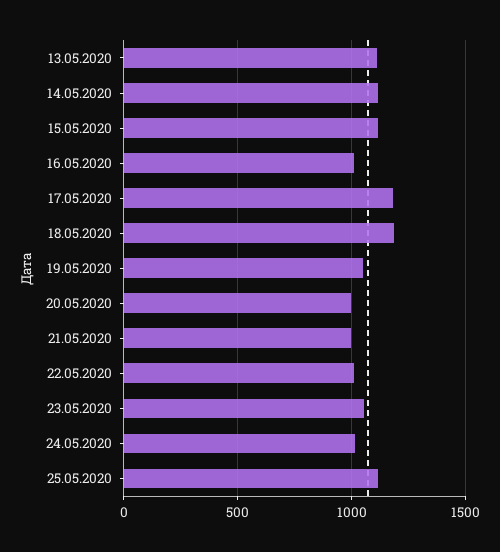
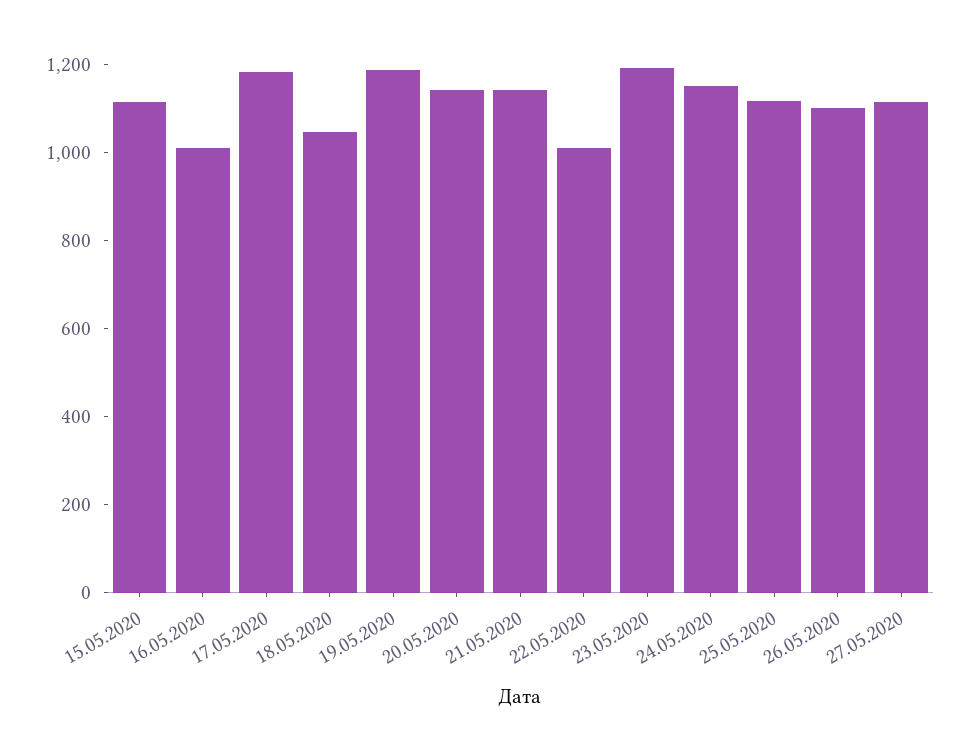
13.05.2020: 1100 -> none
14.05.2020: 1100 -> none
18.05.2020: 1200 -> 1050
19.05.2020: 1050 -> 1200
20.05.2020: 1000 -> 1150
21.05.2020: 1000 -> 1150
23.05.2020: 1050 -> 1200
24.05.2020: 1000 -> 1150
26.05.2020: none -> 1100
27.05.2020: none -> 1100

